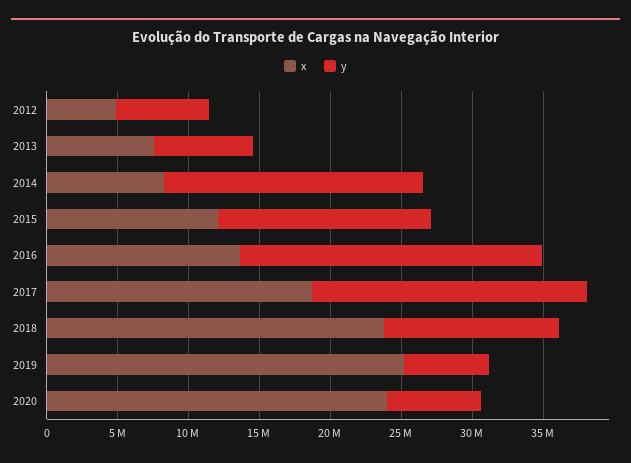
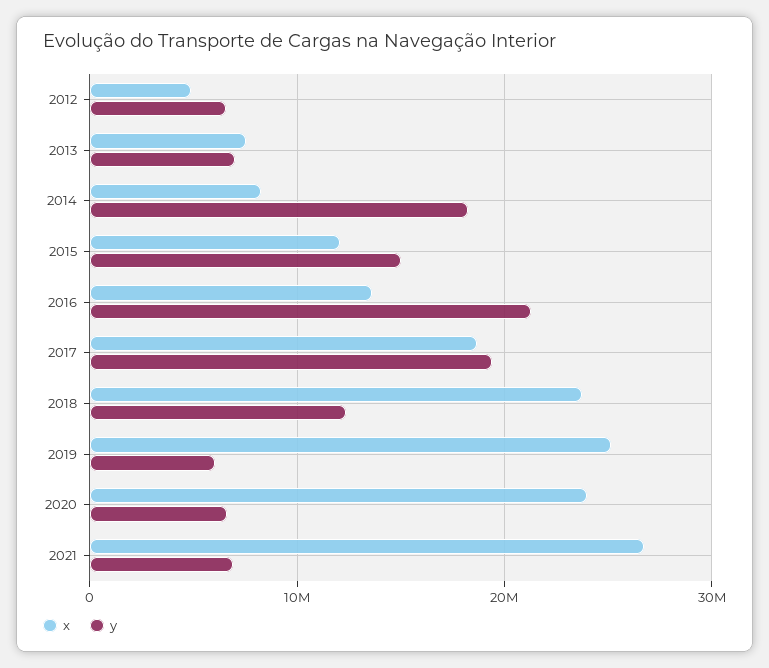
x, 2021: none -> 27000000
y, 2021: none -> 7000000

